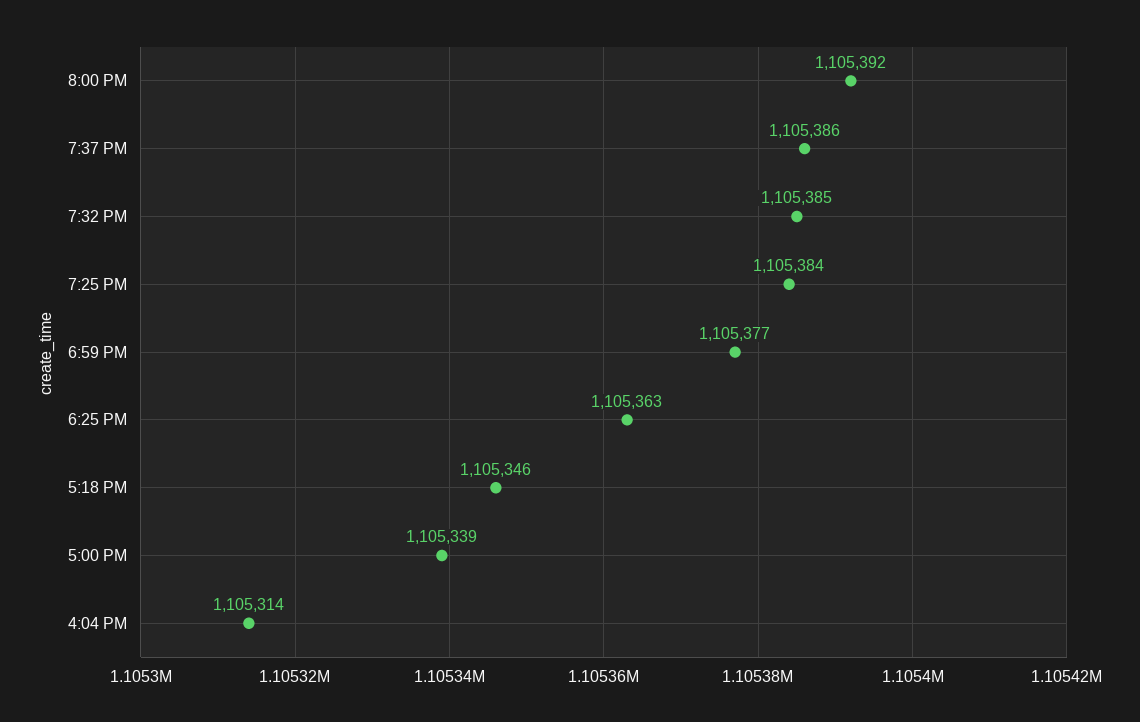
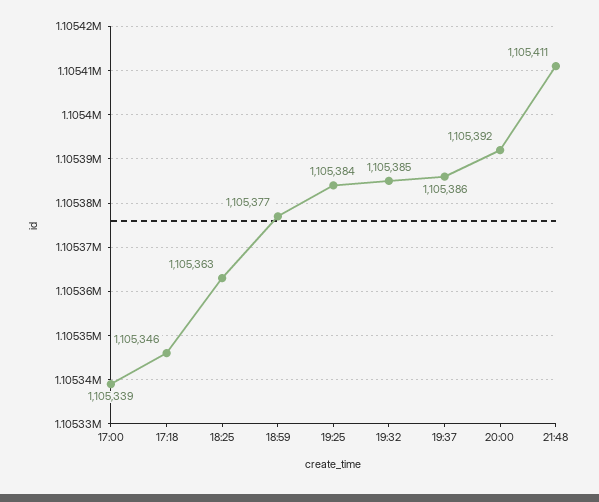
4:04 PM: 1105314 -> none
21:48: none -> 1105411

